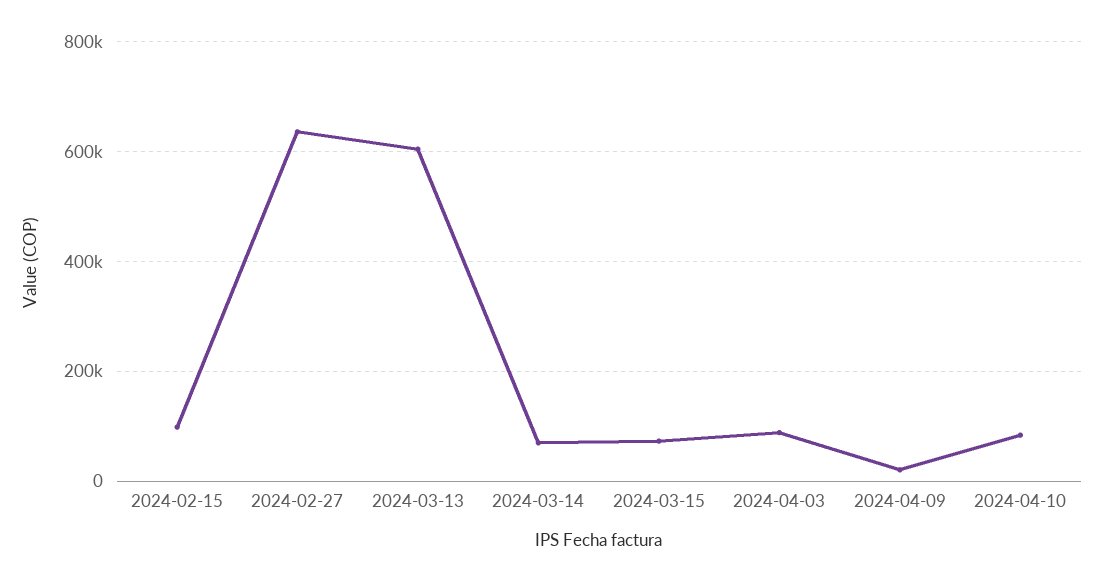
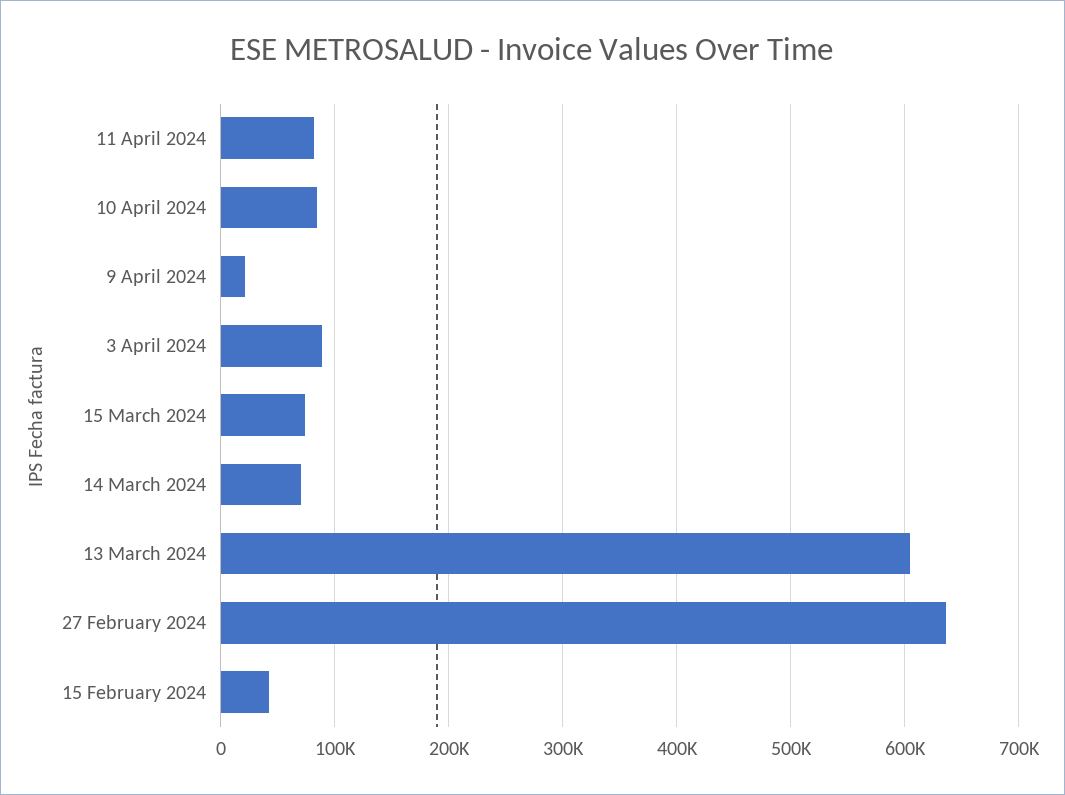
2024-02-15: 100000 -> 40000
11 April 2024: none -> 80000

